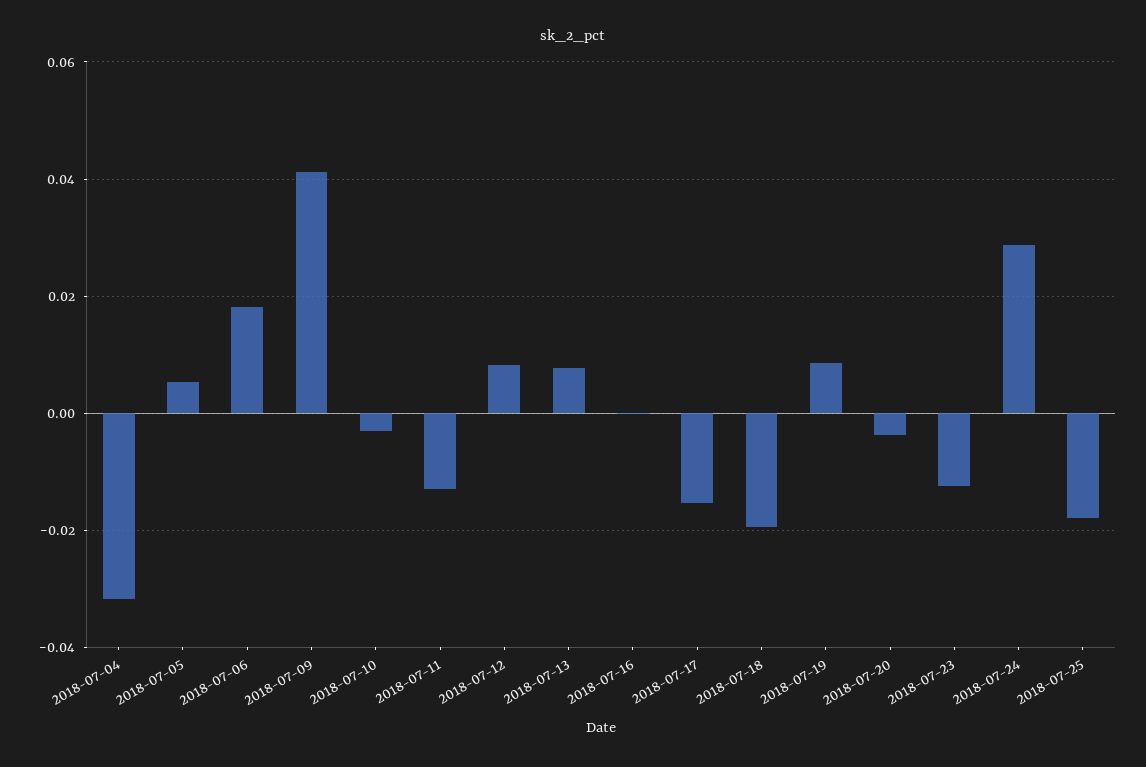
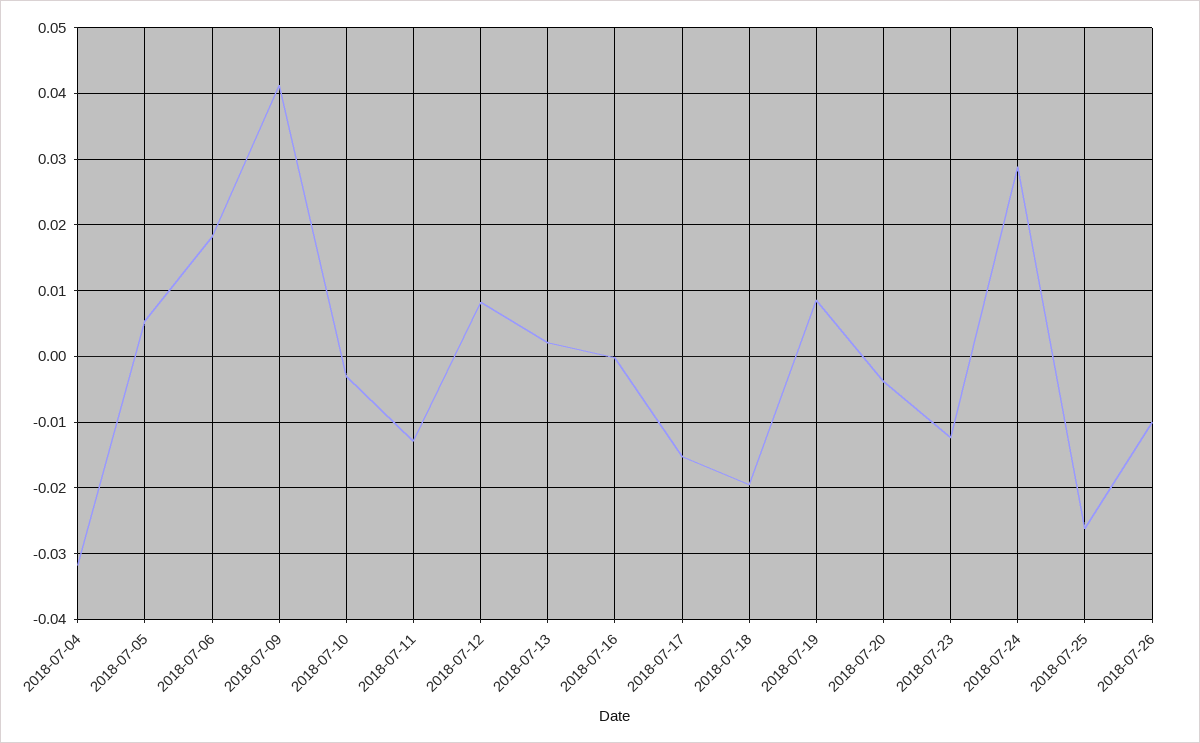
2018-07-13: 0.008 -> 0.002
2018-07-25: -0.018 -> -0.026
2018-07-26: none -> -0.01

